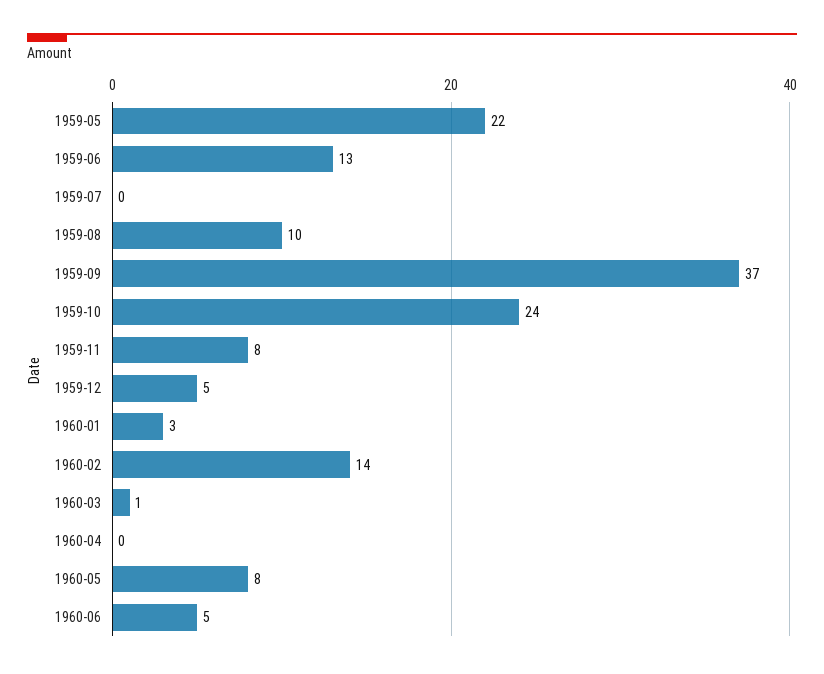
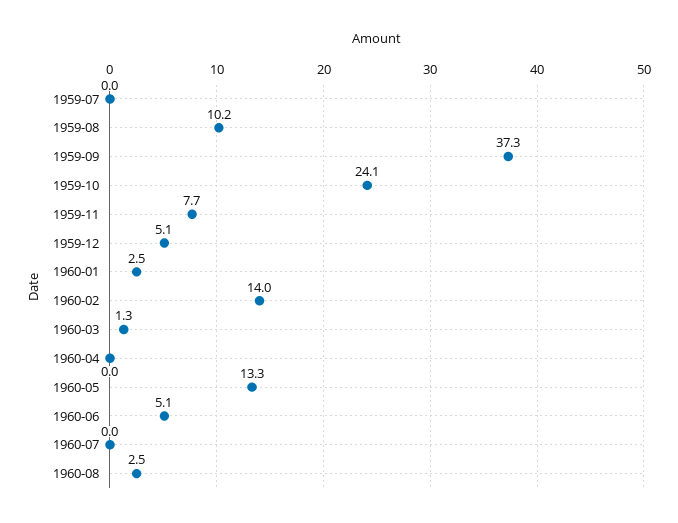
1959-05: 22 -> none
1959-06: 13 -> none
1960-05: 8 -> 13.3
1960-07: none -> 0
1960-08: none -> 2.5

